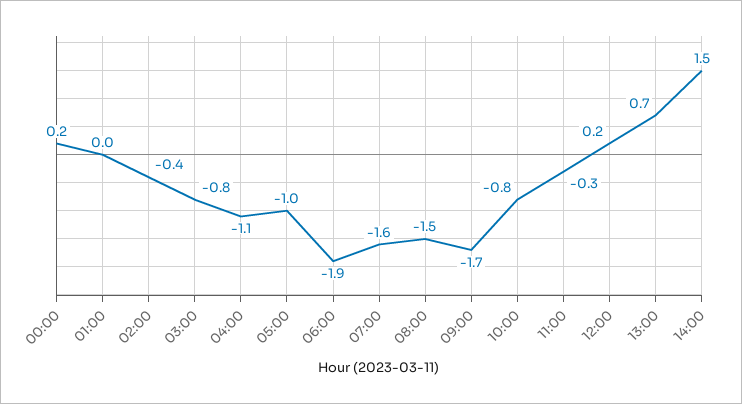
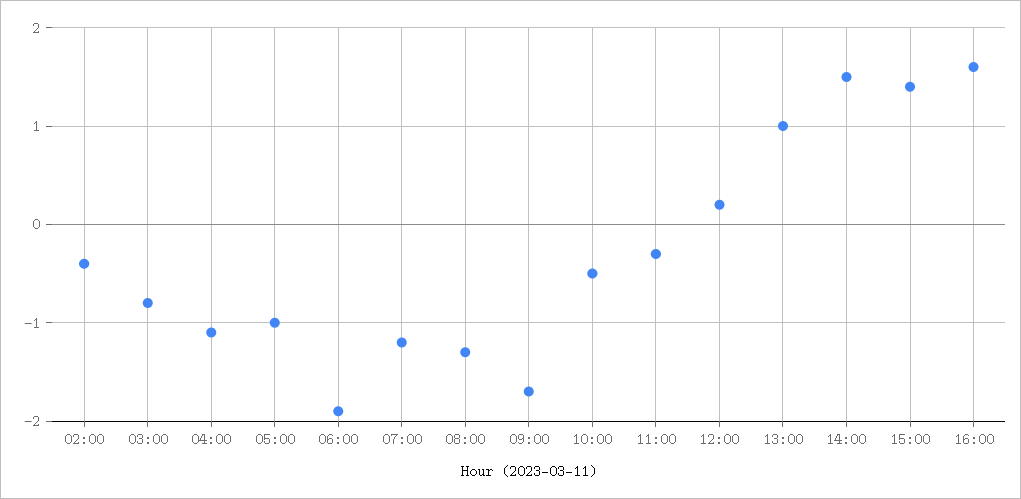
00:00: 0.2 -> none
01:00: 0 -> none
07:00: -1.6 -> -1.2
08:00: -1.5 -> -1.3
10:00: -0.8 -> -0.5
13:00: 0.7 -> 1
15:00: none -> 1.4
16:00: none -> 1.6

